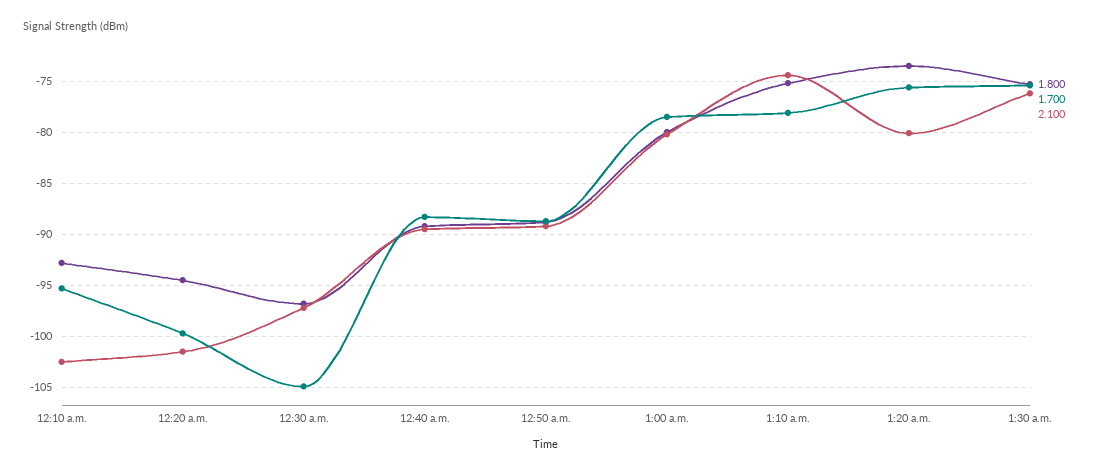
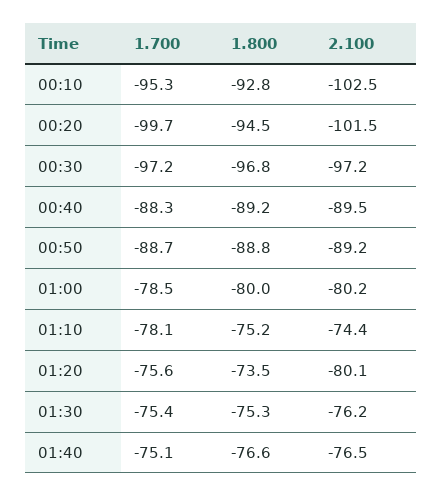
1.700, 12:30 a.m.: -105 -> -97.2
1.700, 01:40: none -> -75.1
1.800, 01:40: none -> -76.6
2.100, 01:40: none -> -76.5

